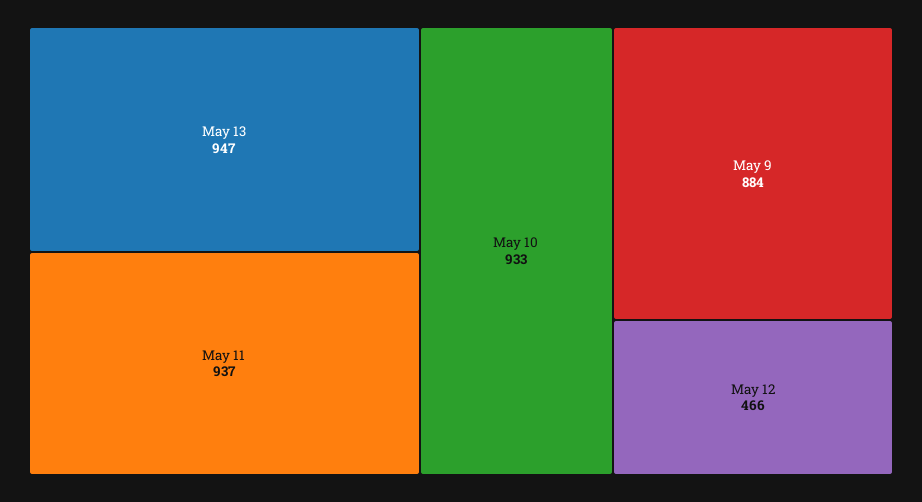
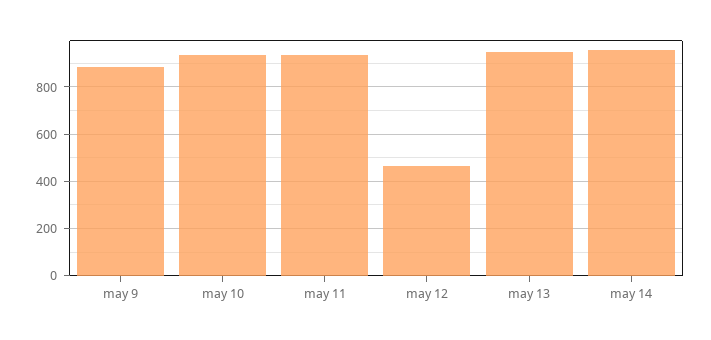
may 14: none -> 950

